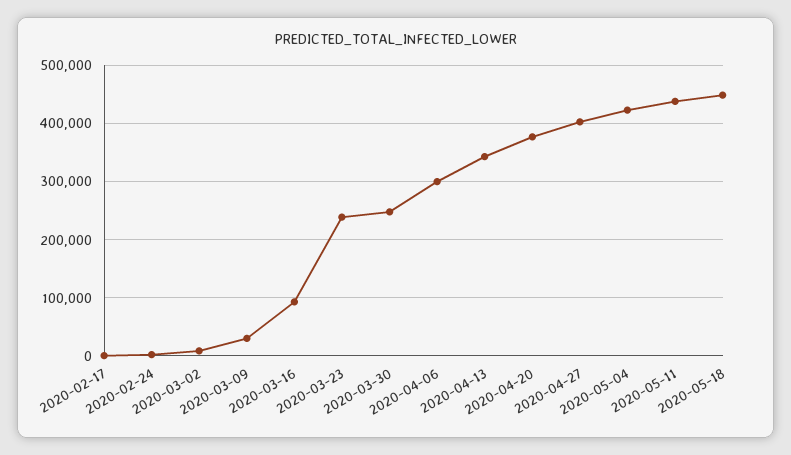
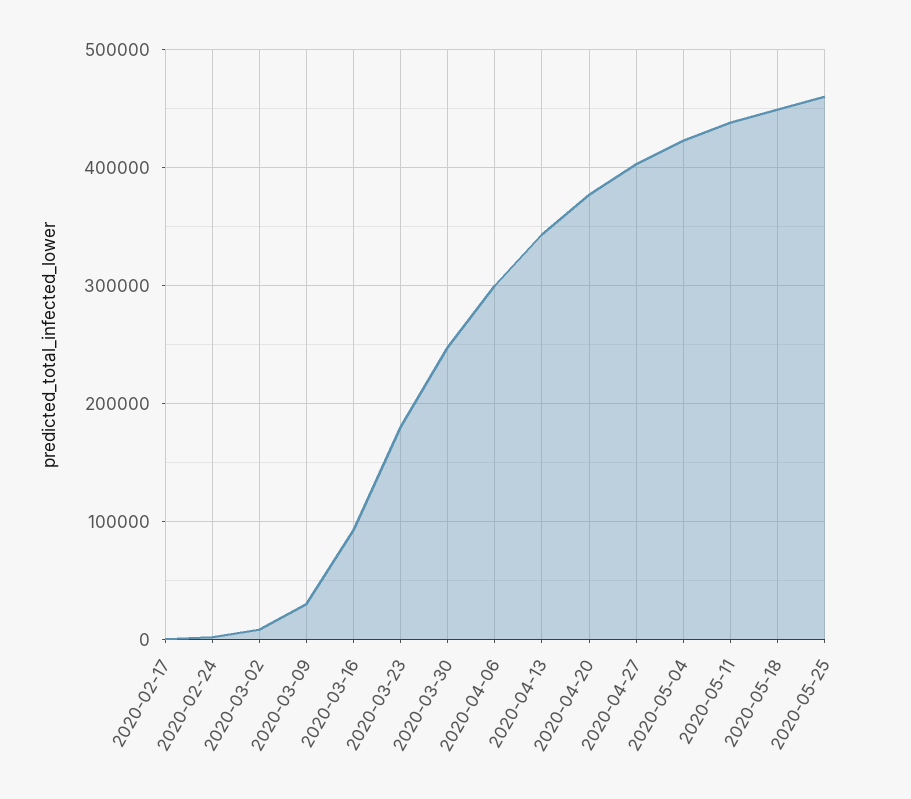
2020-03-23: 240000 -> 180000
2020-05-25: none -> 460000

